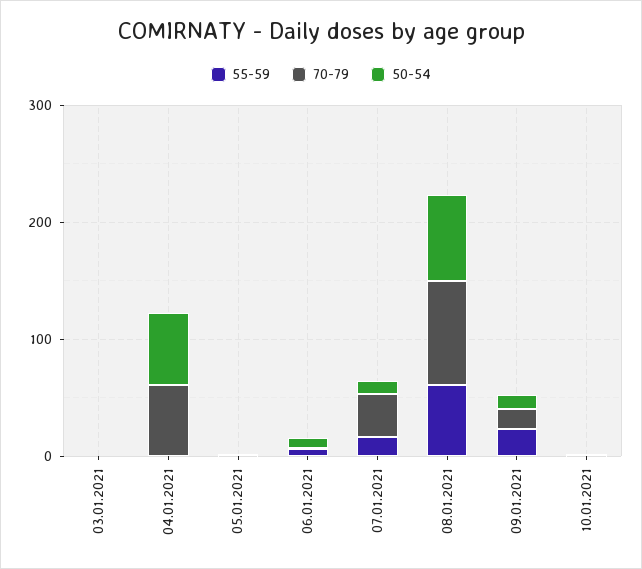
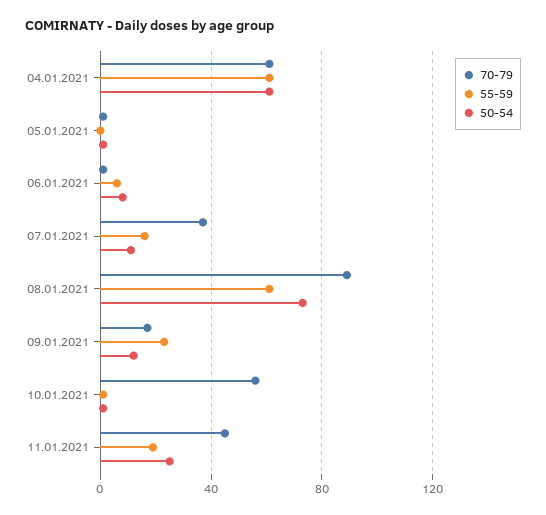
55-59, 03.01.2021: 0 -> none
70-79, 03.01.2021: 0 -> none
50-54, 03.01.2021: 0 -> none
55-59, 04.01.2021: 0 -> 60
70-79, 10.01.2021: 0 -> 55
70-79, 11.01.2021: none -> 45
55-59, 11.01.2021: none -> 20
50-54, 11.01.2021: none -> 25

